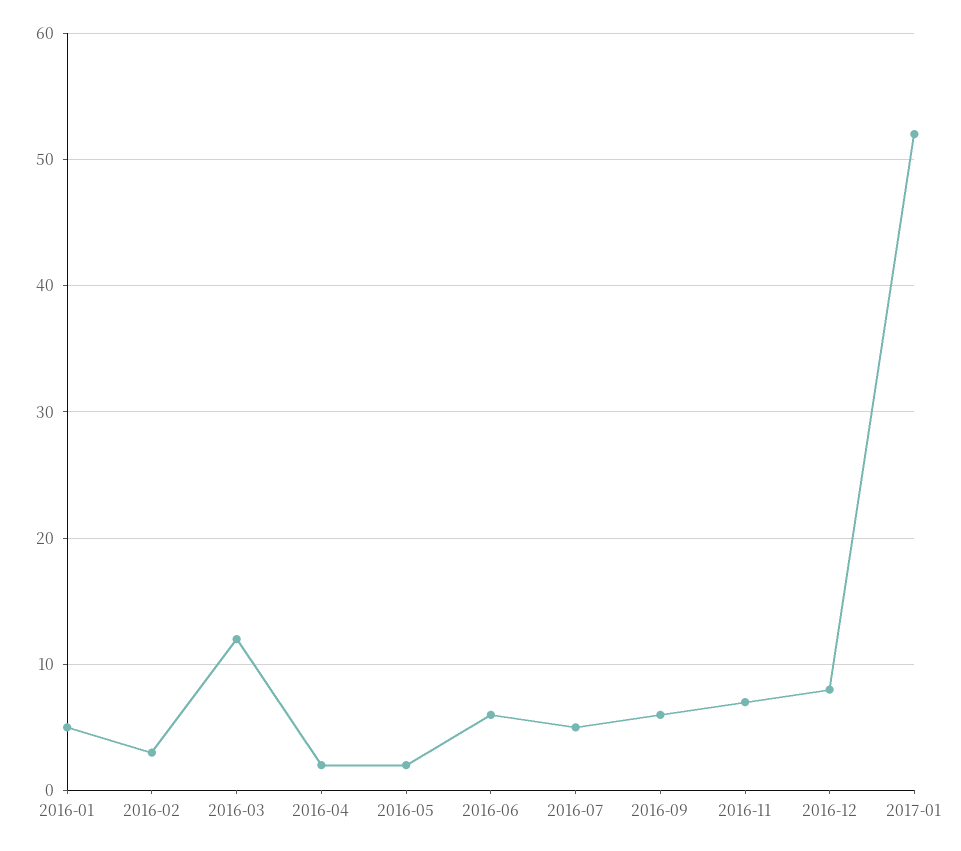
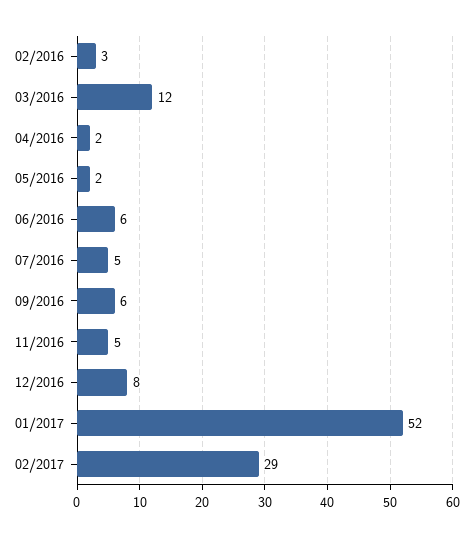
2016-01: 5 -> none
2016-11: 7 -> 5
02/2017: none -> 29

